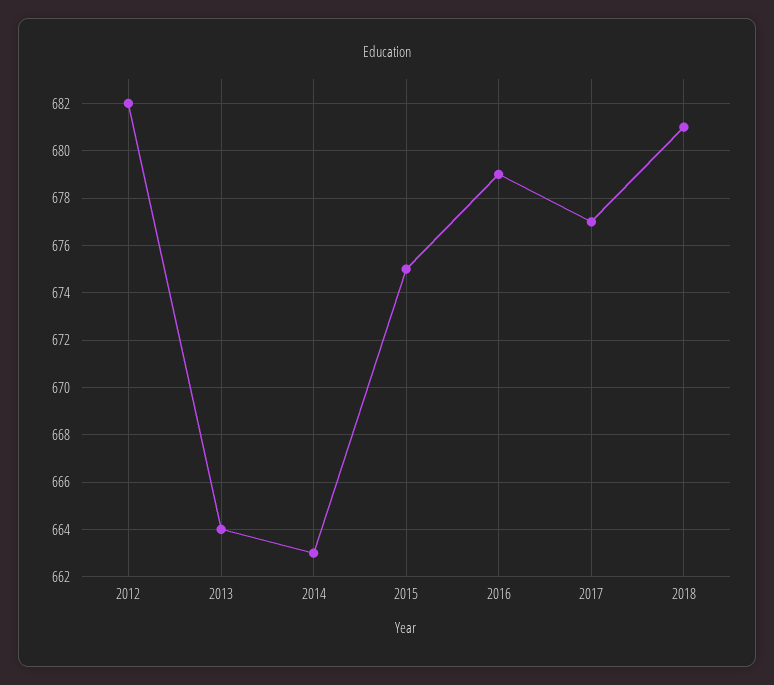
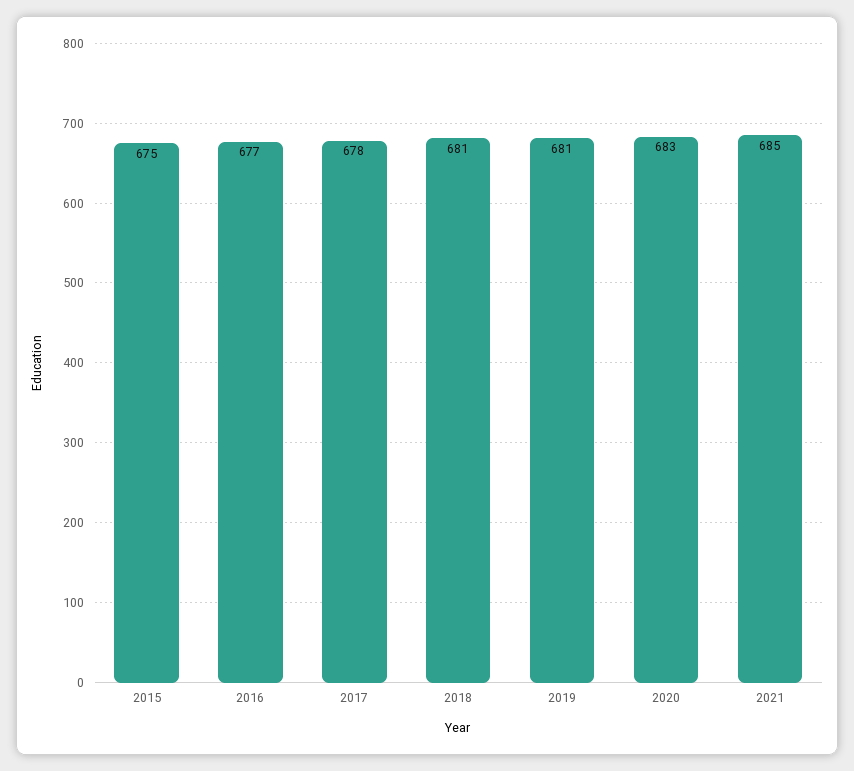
2012: 682 -> none
2013: 664 -> none
2014: 663 -> none
2016: 679 -> 677
2017: 677 -> 678
2019: none -> 681
2020: none -> 683
2021: none -> 685

